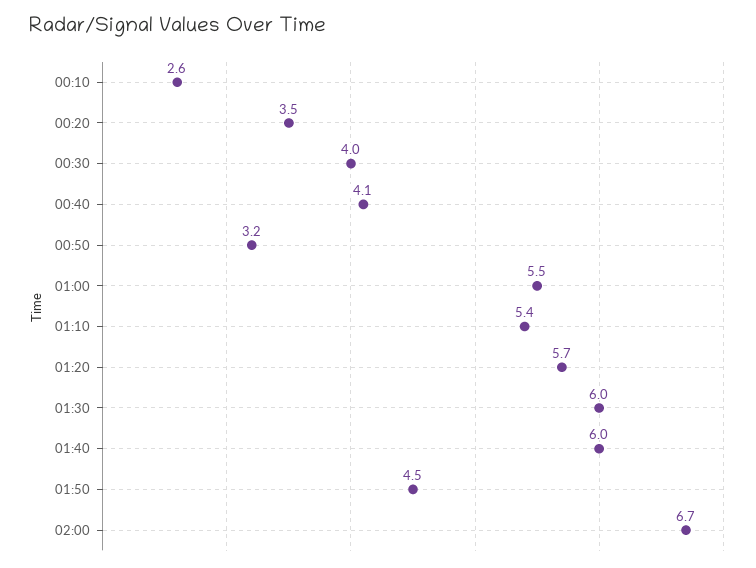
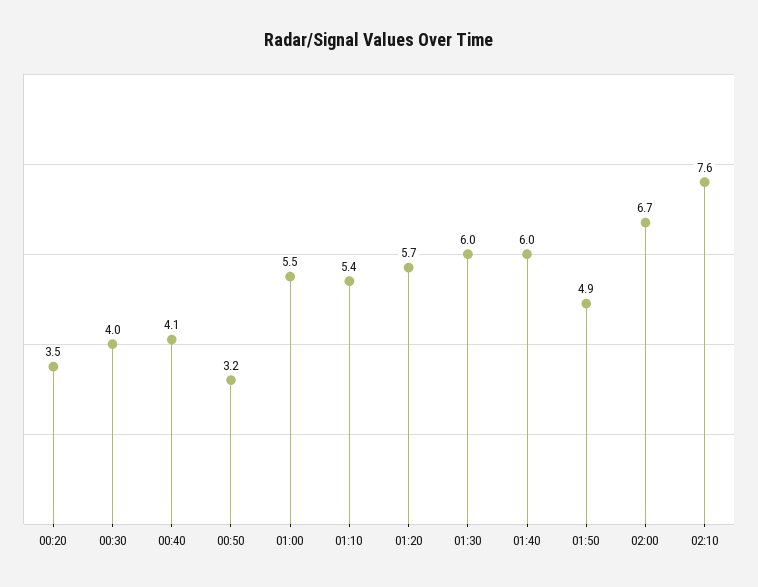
00:10: 2.6 -> none
01:50: 4.5 -> 4.9
02:10: none -> 7.6

